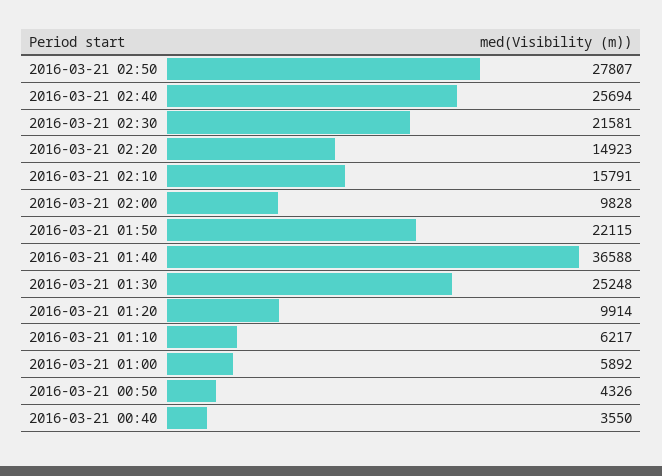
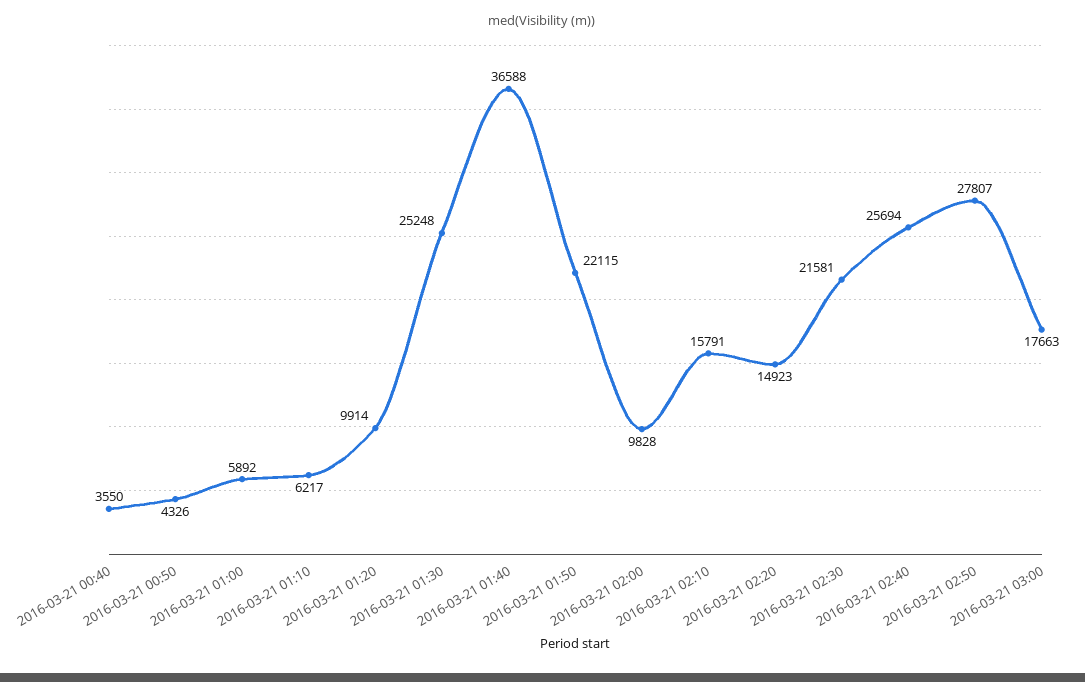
2016-03-21 03:00: none -> 17663

